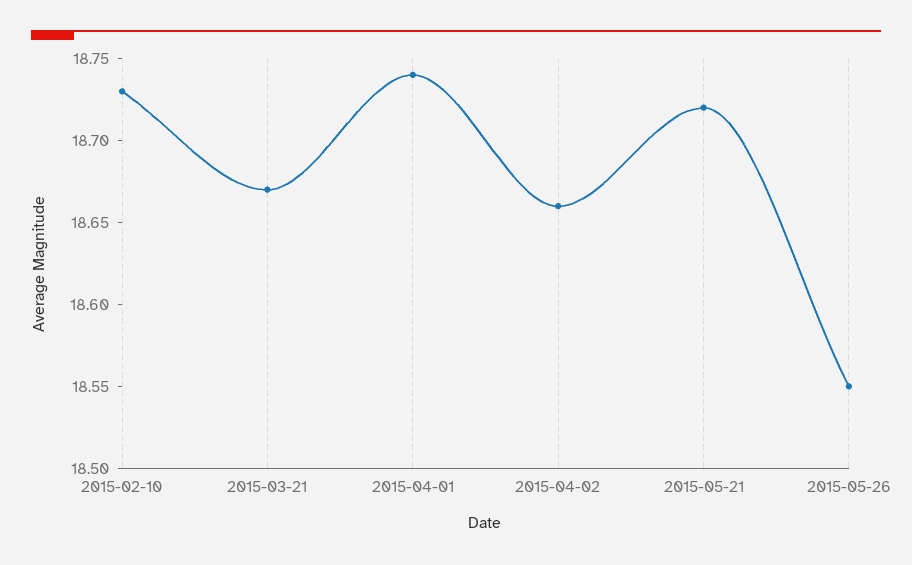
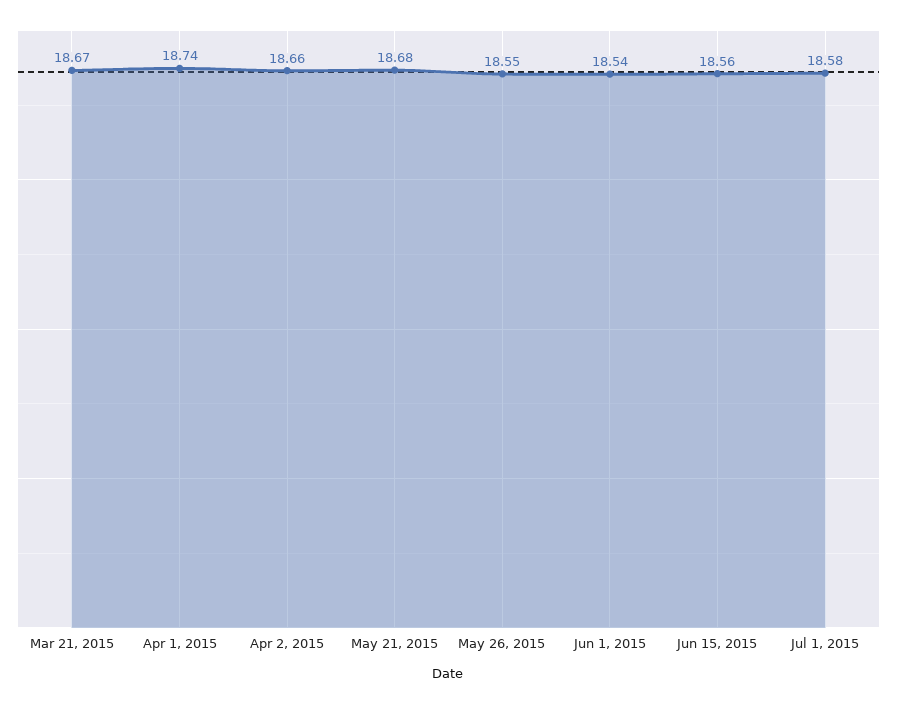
2015-02-10: 18.73 -> none
2015-05-21: 18.72 -> 18.68
Jun 1, 2015: none -> 18.54
Jun 15, 2015: none -> 18.56
Jul 1, 2015: none -> 18.58

